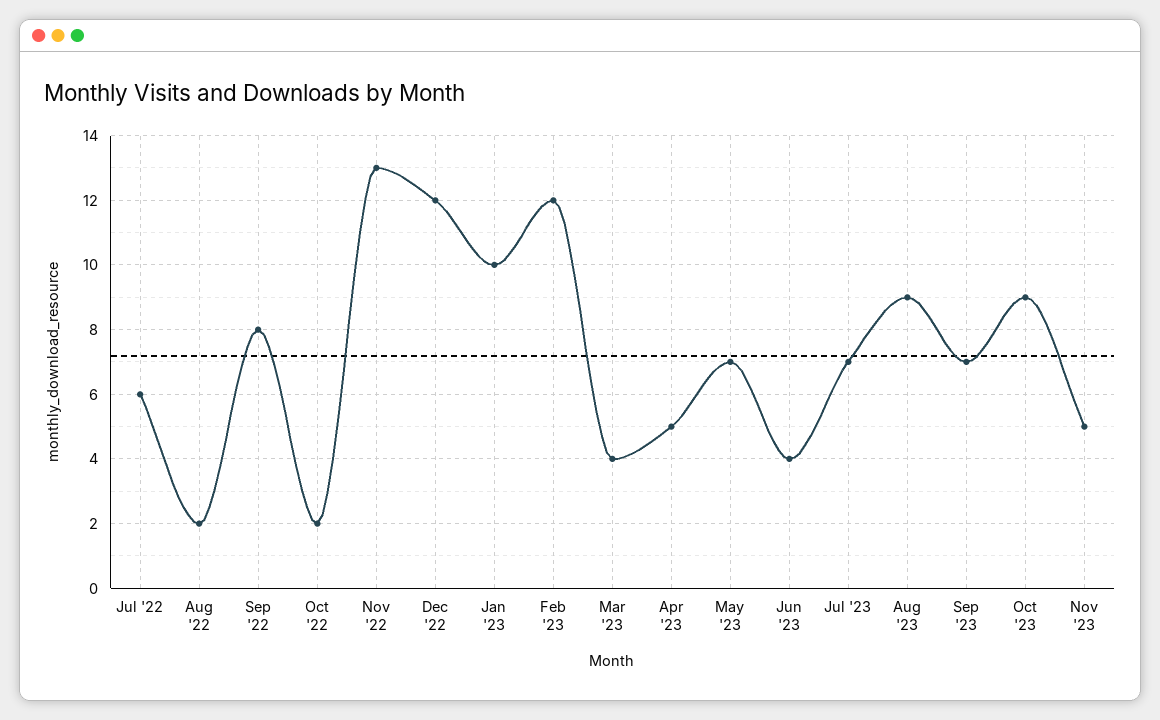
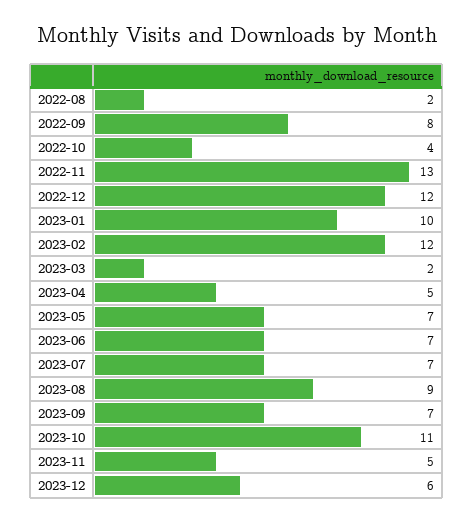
Jul '22: 6 -> none
Oct '22: 2 -> 4
Mar '23: 4 -> 2
Jun '23: 4 -> 7
Oct '23: 9 -> 11
2023-12: none -> 6

